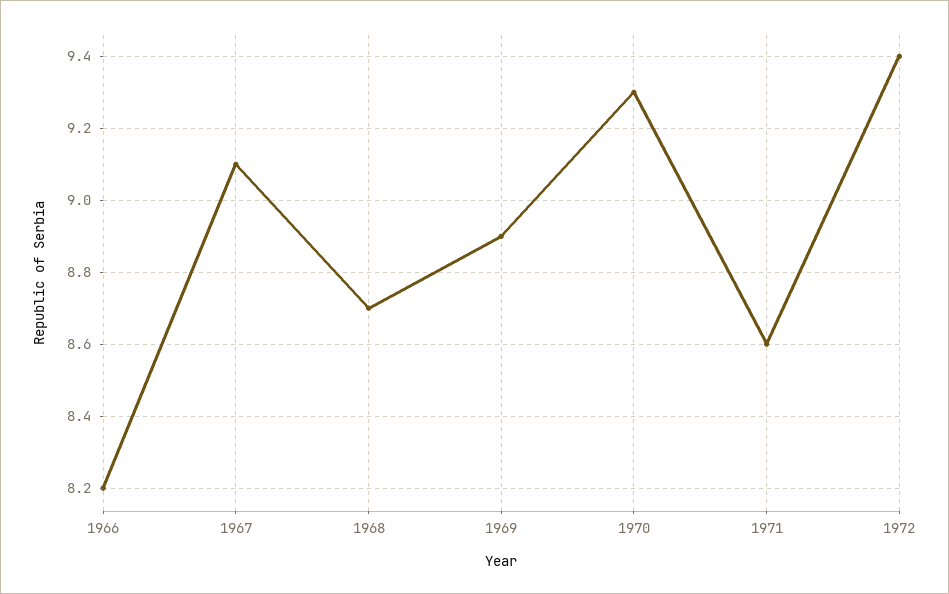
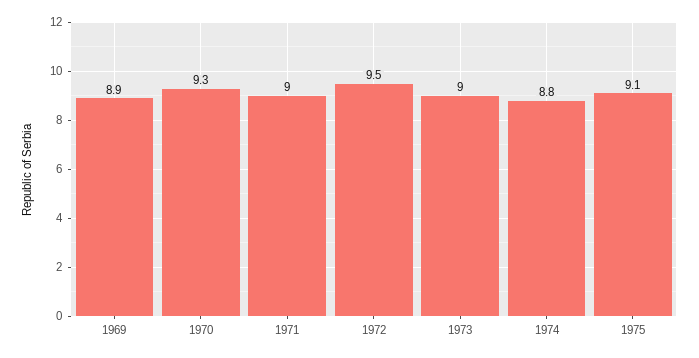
1966: 8.2 -> none
1967: 9.1 -> none
1968: 8.7 -> none
1971: 8.6 -> 9
1972: 9.4 -> 9.5
1973: none -> 9
1974: none -> 8.8
1975: none -> 9.1

